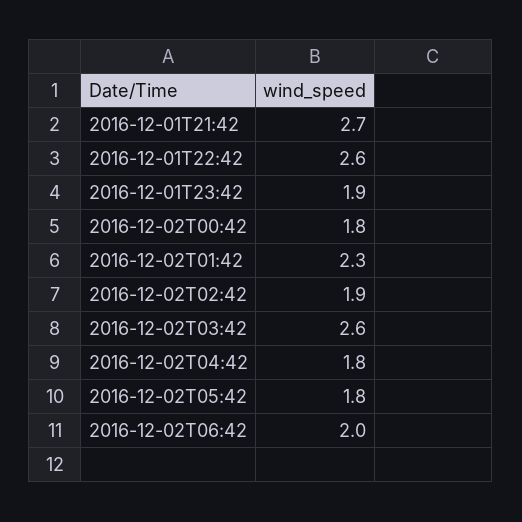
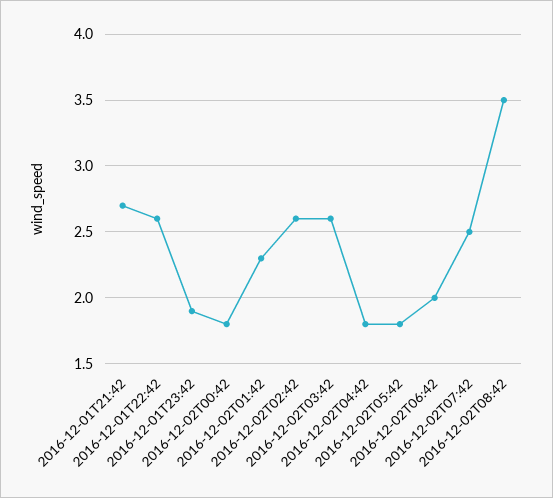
2016-12-02T02:42: 1.9 -> 2.6
2016-12-02T07:42: none -> 2.5
2016-12-02T08:42: none -> 3.5

